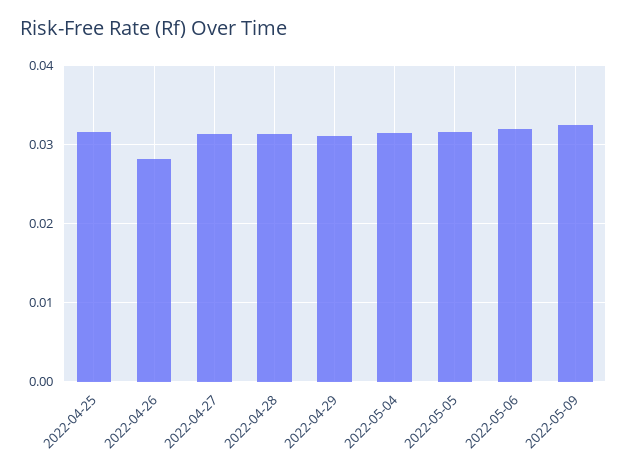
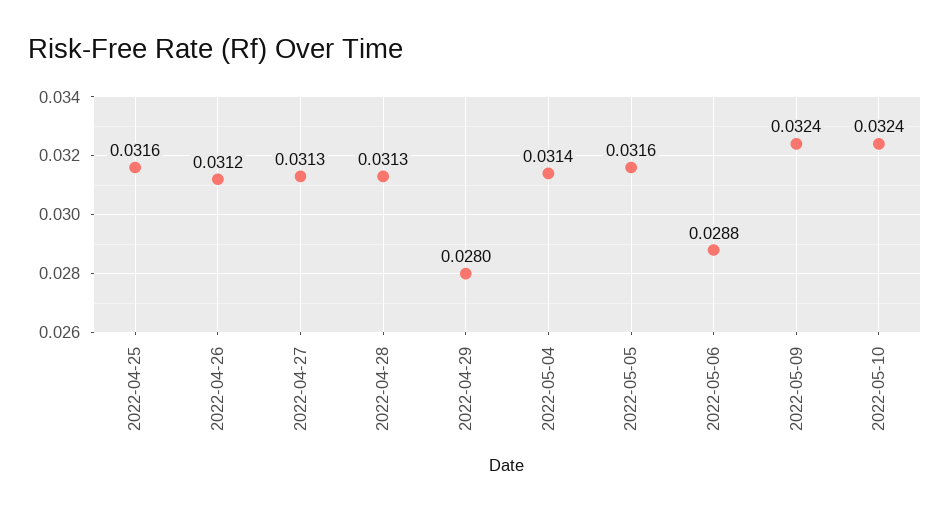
2022-04-26: 0.028 -> 0.0312
2022-04-29: 0.031 -> 0.028
2022-05-06: 0.032 -> 0.0288
2022-05-10: none -> 0.0324

